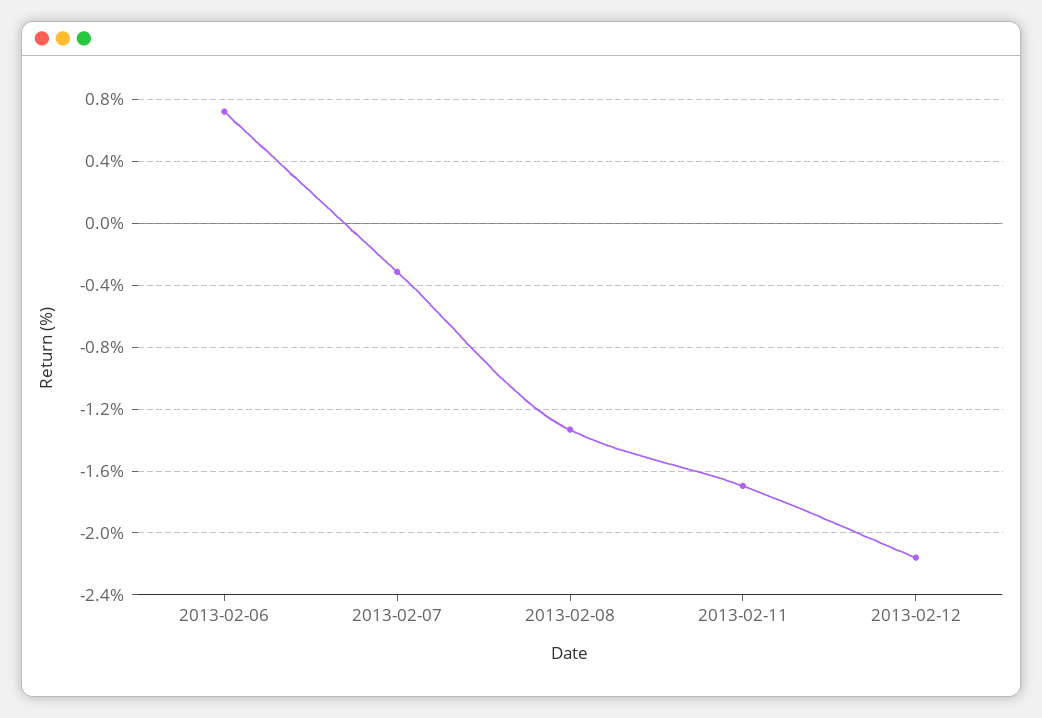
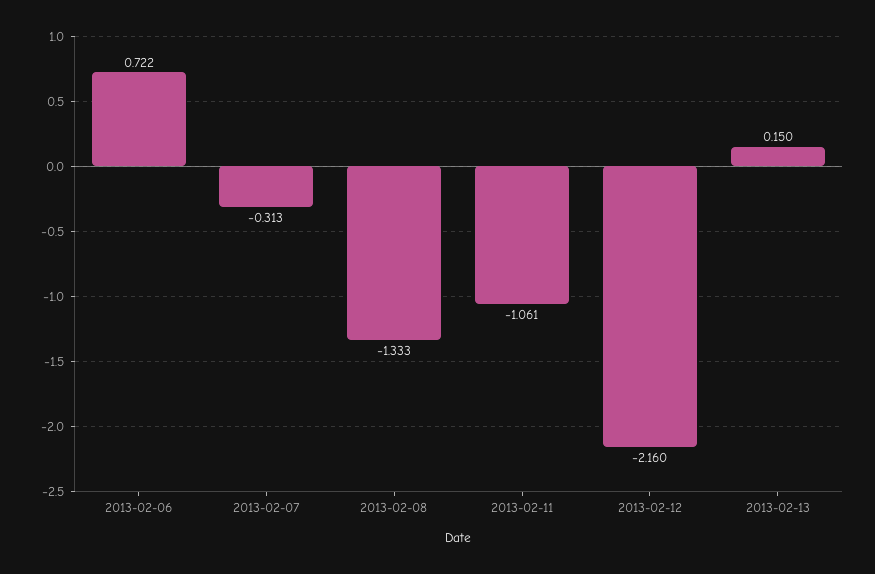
2013-02-11: -1.7 -> -1.061
2013-02-13: none -> 0.15

